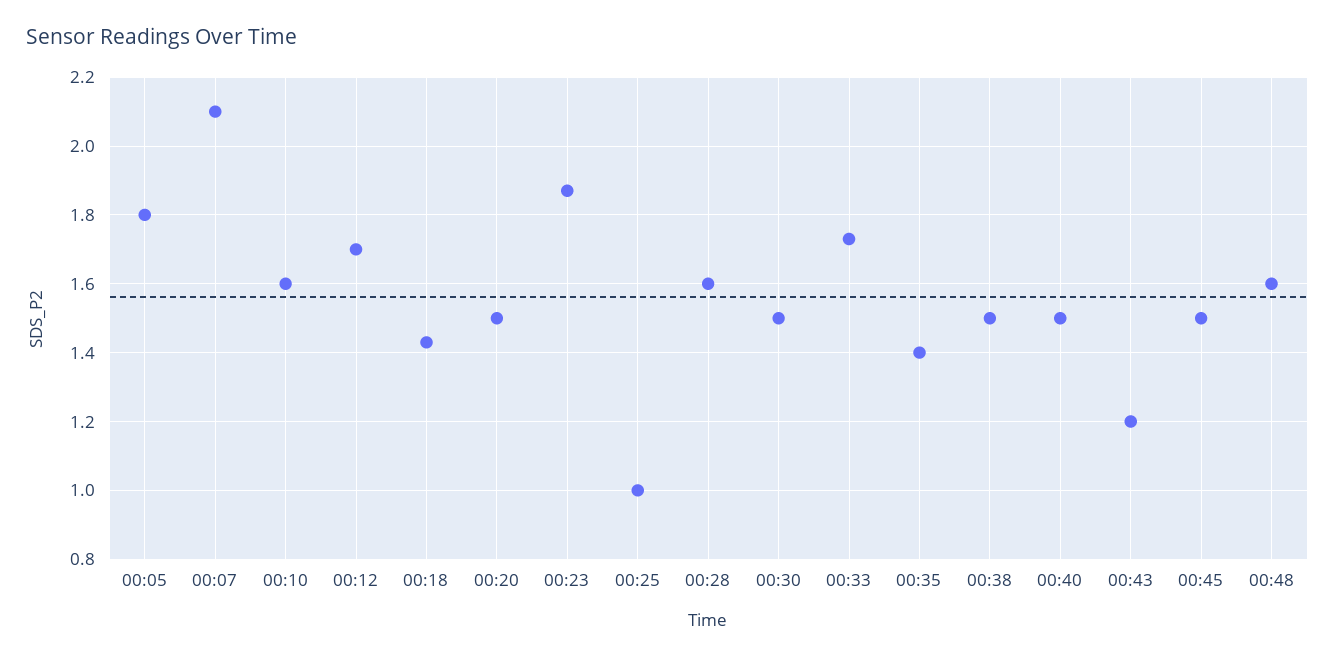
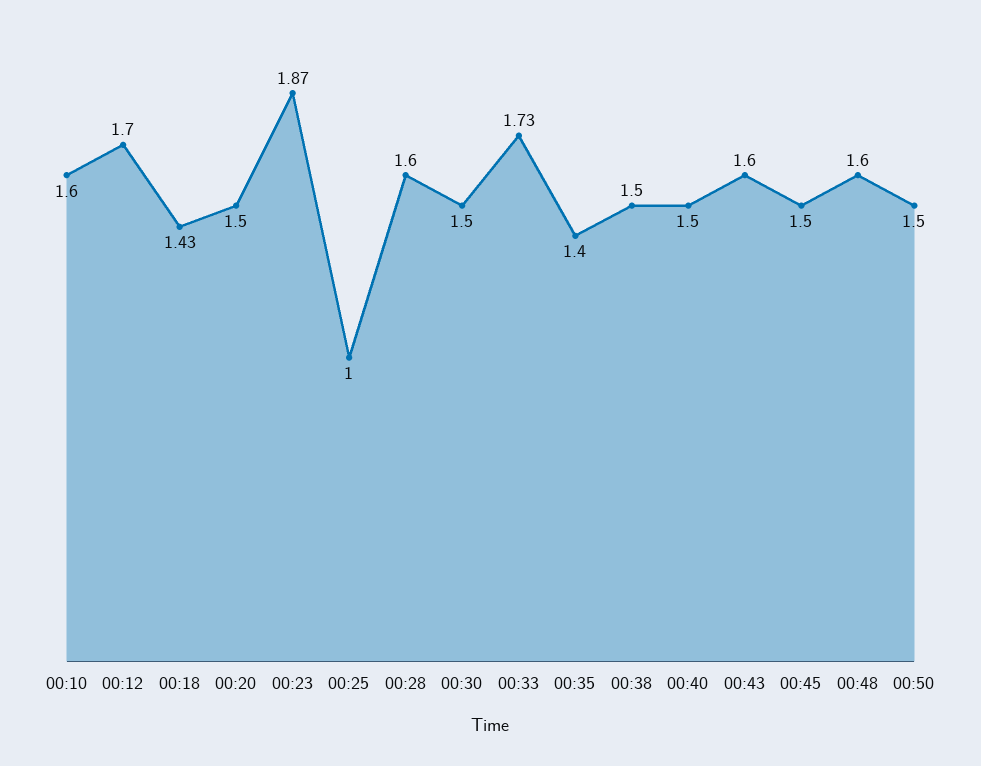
00:05: 1.8 -> none
00:07: 2.1 -> none
00:43: 1.2 -> 1.6
00:50: none -> 1.5

